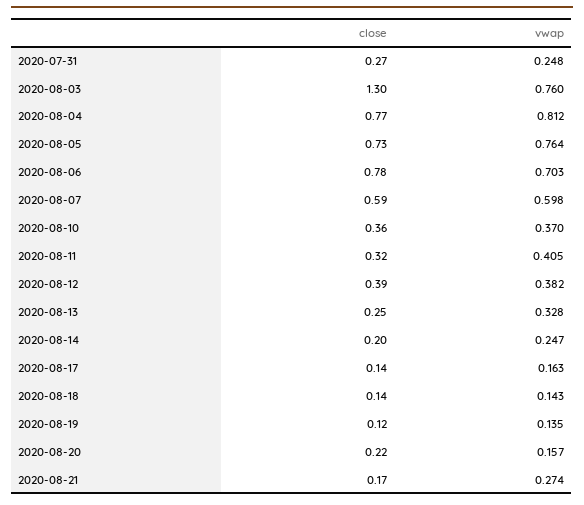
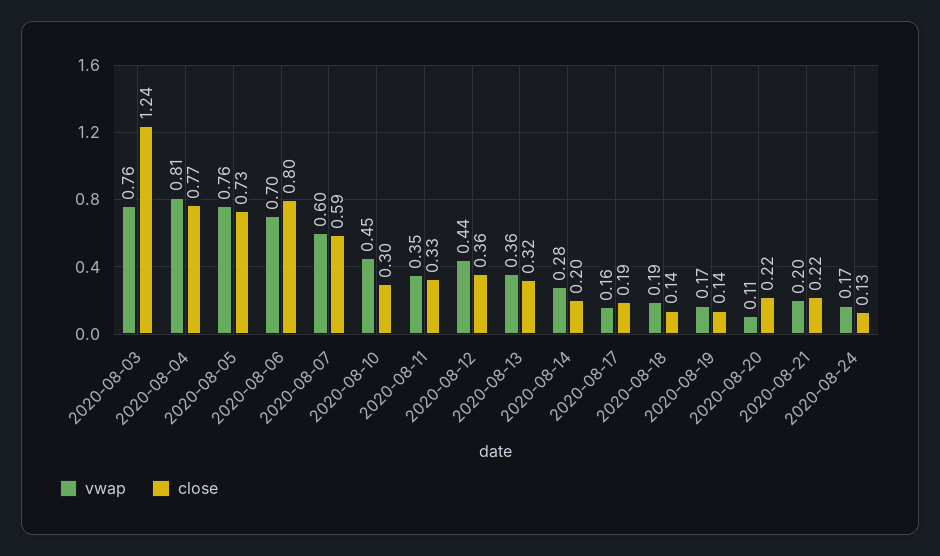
close, 2020-07-31: 0.27 -> none
vwap, 2020-07-31: 0.248 -> none
close, 2020-08-03: 1.3 -> 1.24
close, 2020-08-06: 0.78 -> 0.8
close, 2020-08-10: 0.36 -> 0.3
vwap, 2020-08-10: 0.37 -> 0.45
close, 2020-08-11: 0.32 -> 0.33
vwap, 2020-08-11: 0.405 -> 0.35
close, 2020-08-12: 0.39 -> 0.36
vwap, 2020-08-12: 0.382 -> 0.44
close, 2020-08-13: 0.25 -> 0.32
vwap, 2020-08-13: 0.328 -> 0.36
vwap, 2020-08-14: 0.247 -> 0.28
close, 2020-08-17: 0.14 -> 0.19
vwap, 2020-08-18: 0.143 -> 0.19
close, 2020-08-19: 0.12 -> 0.14
vwap, 2020-08-19: 0.135 -> 0.17
vwap, 2020-08-20: 0.157 -> 0.11
close, 2020-08-21: 0.17 -> 0.22
vwap, 2020-08-21: 0.274 -> 0.2
vwap, 2020-08-24: none -> 0.17
close, 2020-08-24: none -> 0.13

